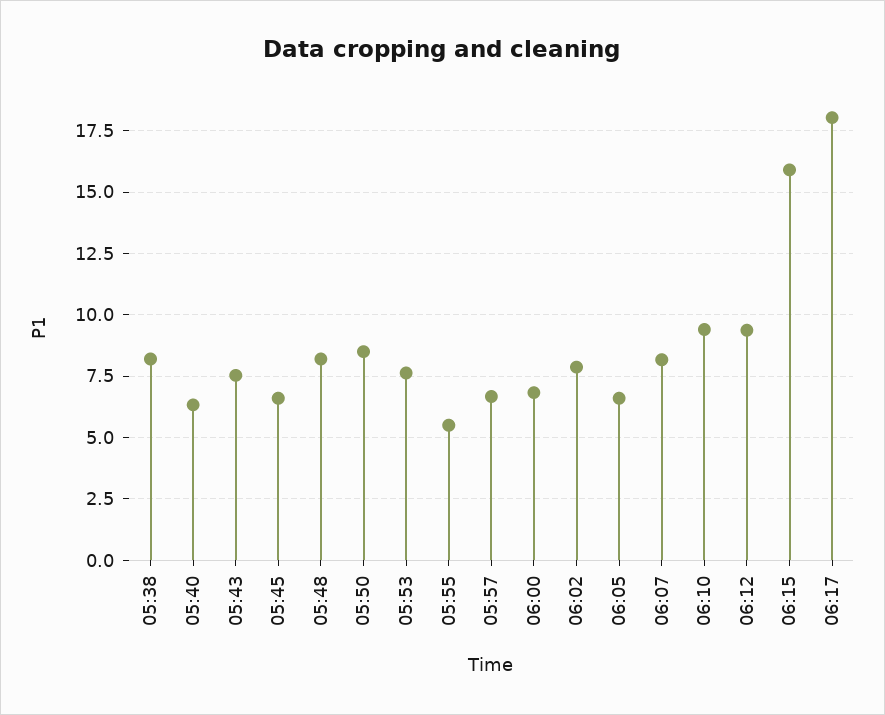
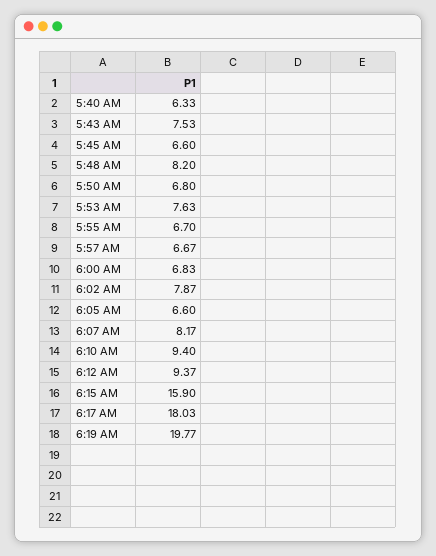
05:38: 8.25 -> none
05:50: 8.5 -> 6.8
05:55: 5.5 -> 6.7
6:19 AM: none -> 19.77

